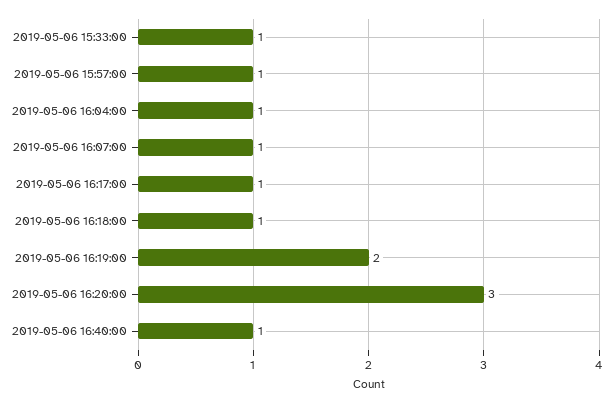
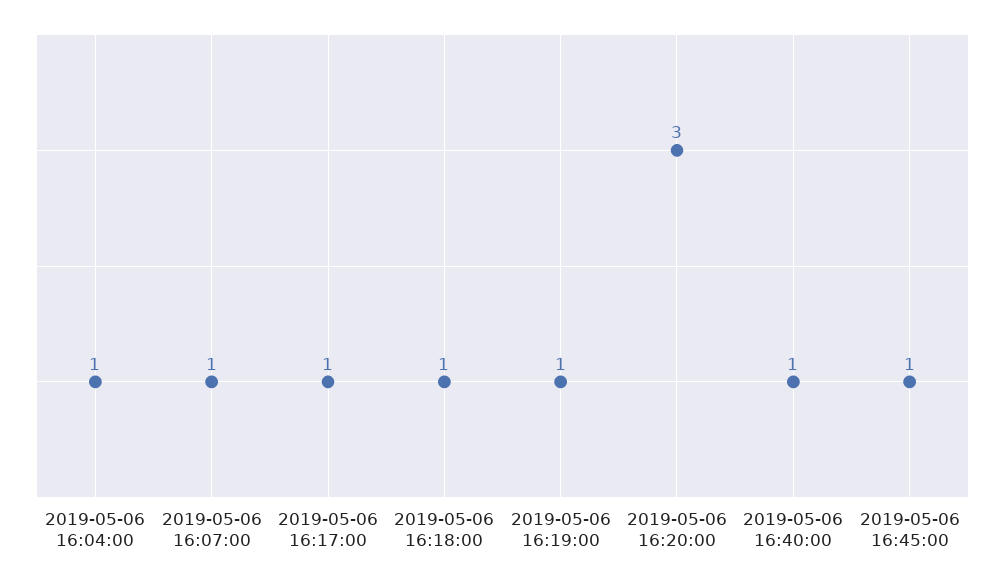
2019-05-06 15:33:00: 1 -> none
2019-05-06 15:57:00: 1 -> none
2019-05-06 16:19:00: 2 -> 1
2019-05-06 16:45:00: none -> 1

